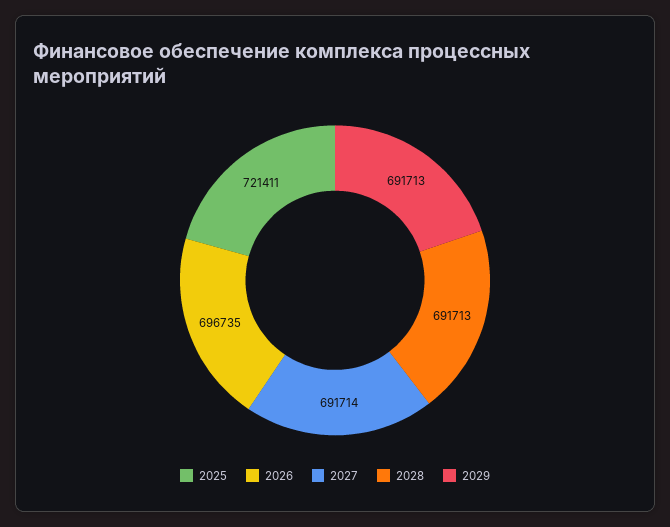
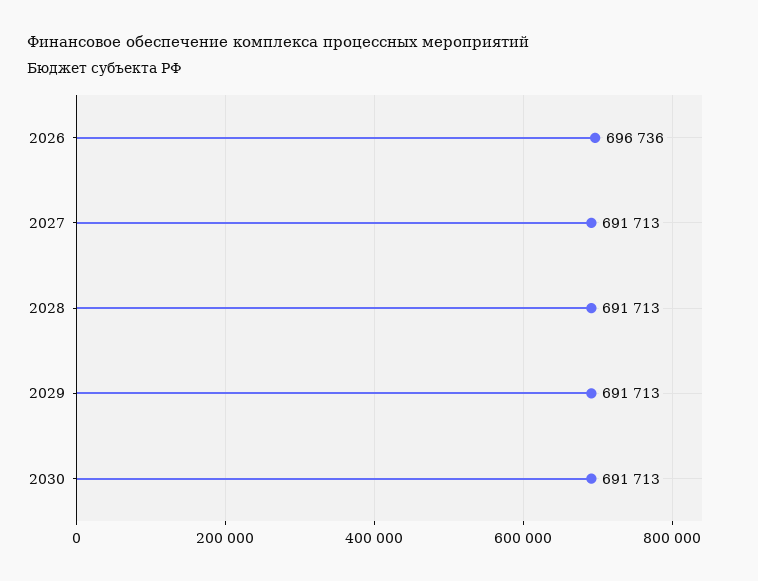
2025: 721411 -> none
2026: 696735 -> 696736
2027: 691714 -> 691713
2030: none -> 691713

